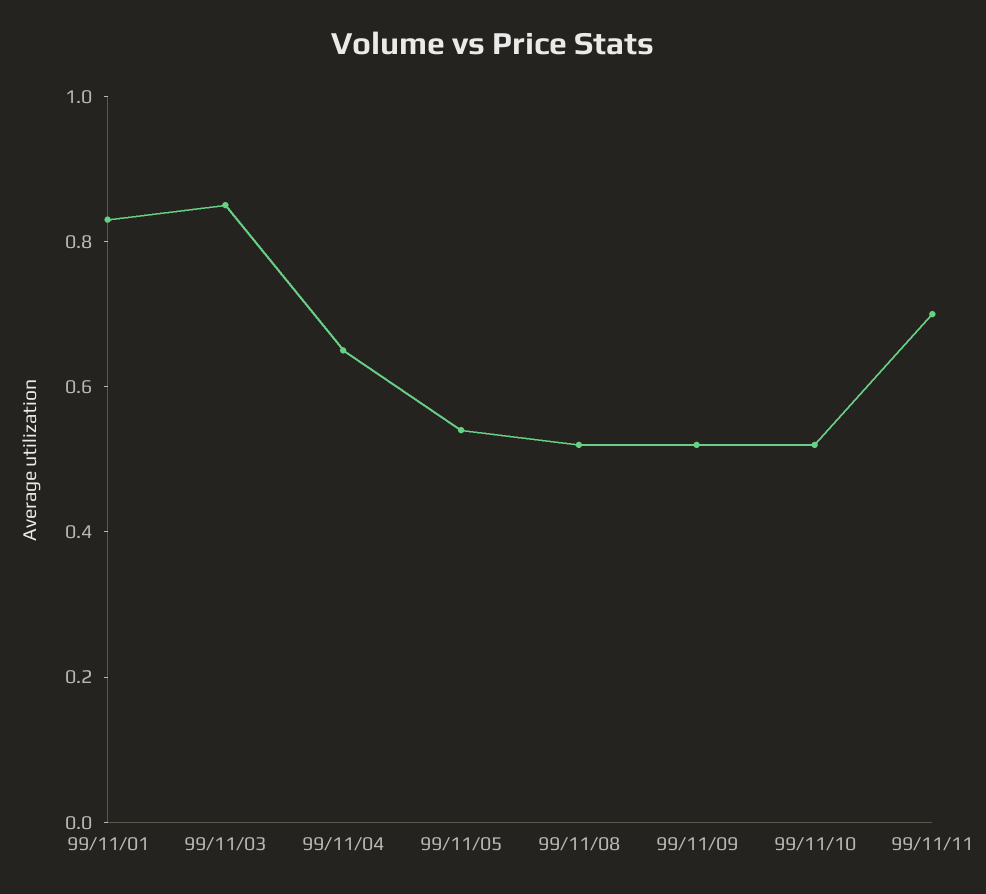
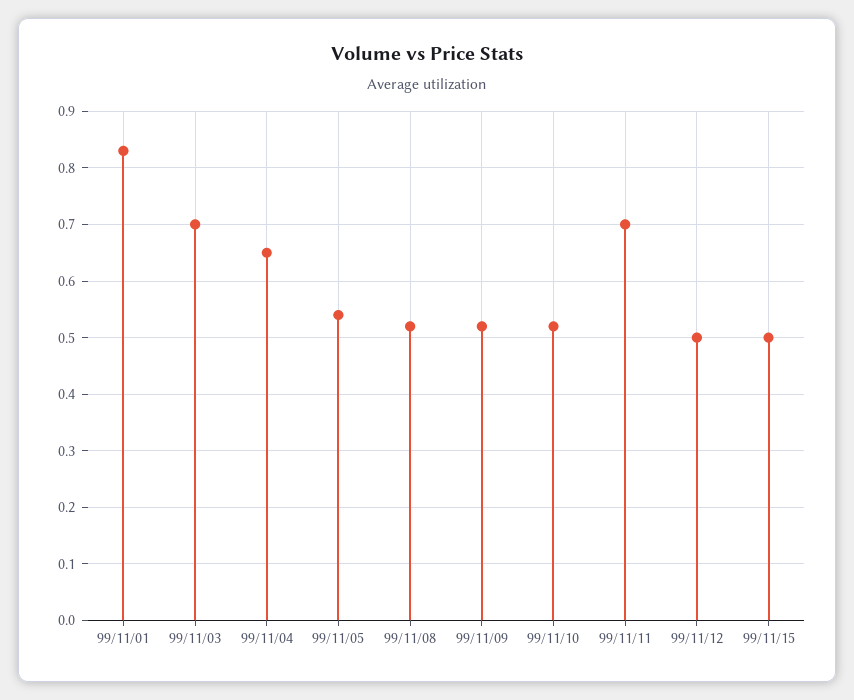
99/11/03: 0.85 -> 0.7
99/11/12: none -> 0.5
99/11/15: none -> 0.5

